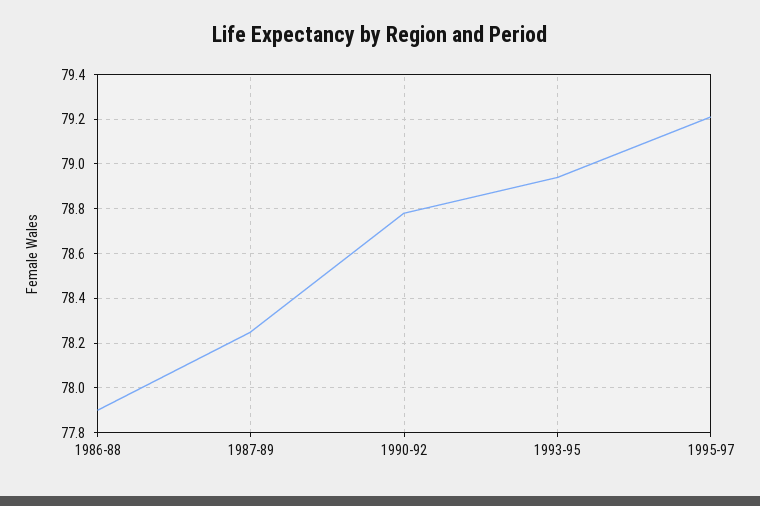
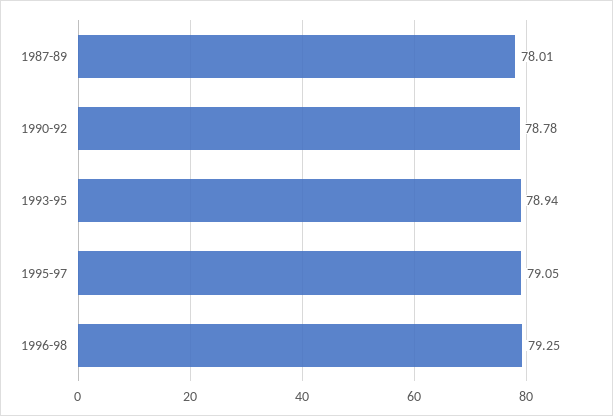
1986-88: 77.9 -> none
1987-89: 78.25 -> 78.01
1995-97: 79.2 -> 79.05
1996-98: none -> 79.25

